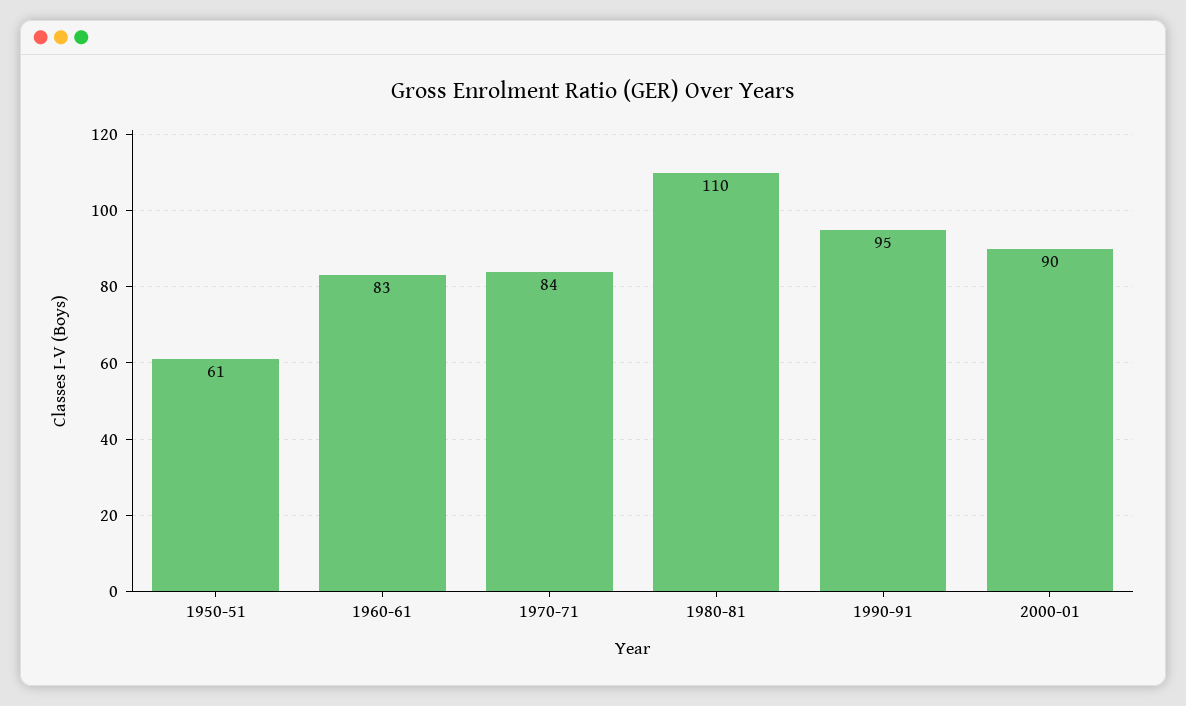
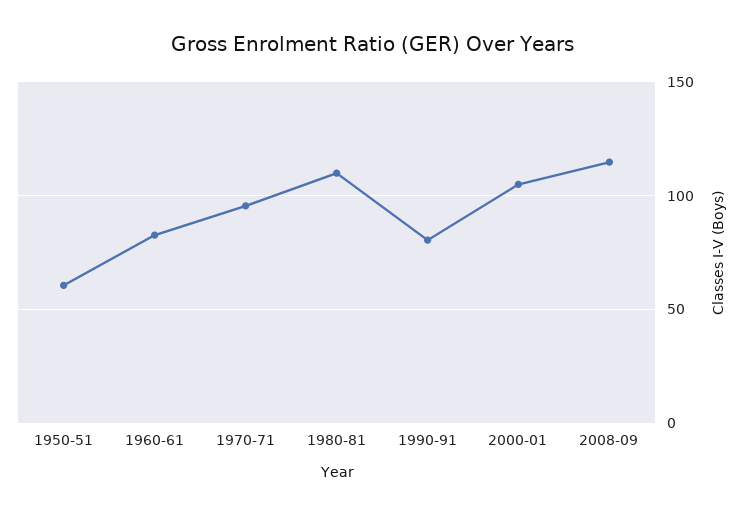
1970-71: 84 -> 95
1990-91: 95 -> 80
2000-01: 90 -> 105
2008-09: none -> 115

